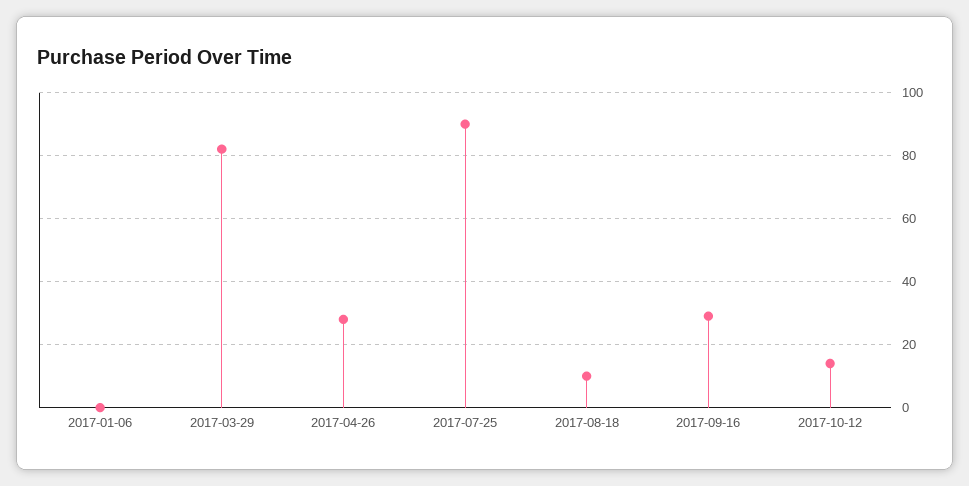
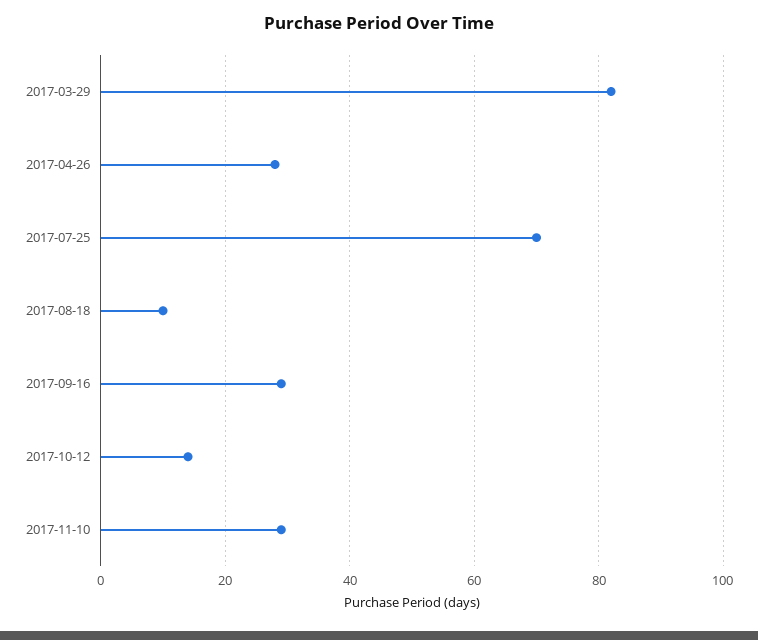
2017-01-06: 0 -> none
2017-07-25: 90 -> 70
2017-11-10: none -> 30

